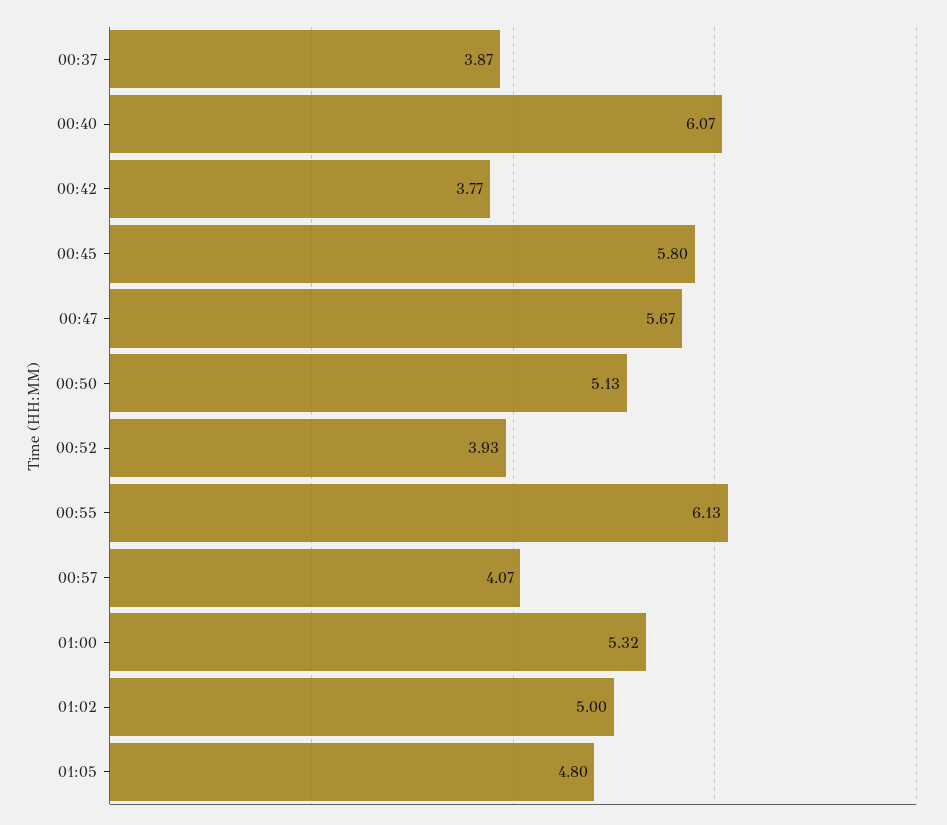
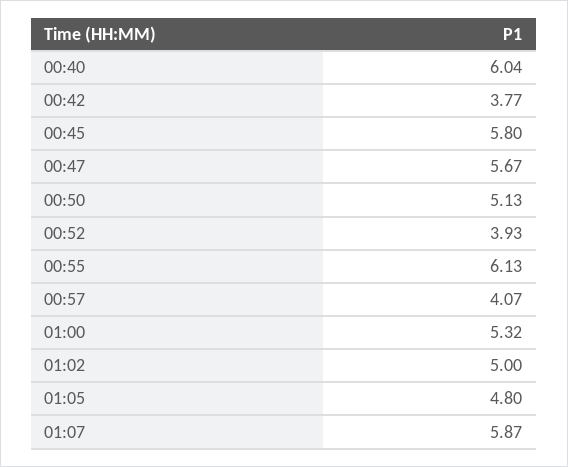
00:37: 3.87 -> none
00:40: 6.07 -> 6.04
01:07: none -> 5.87

